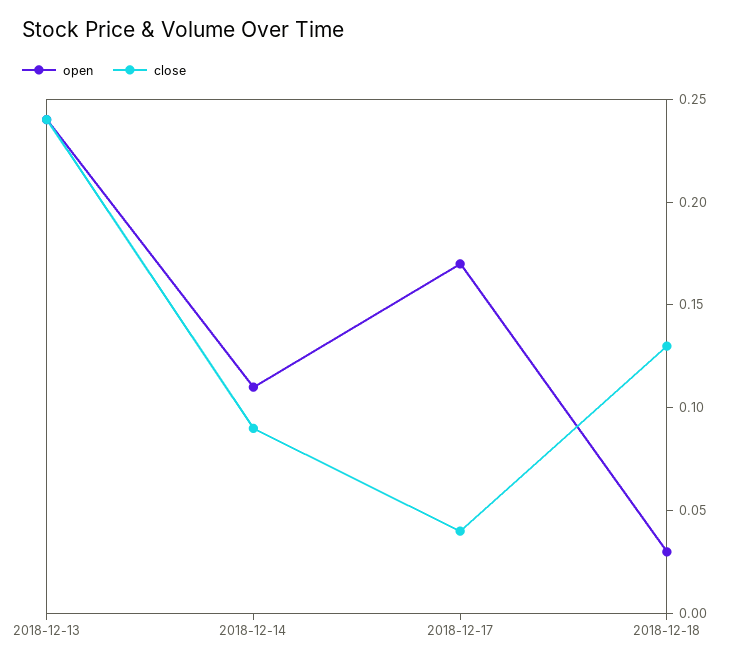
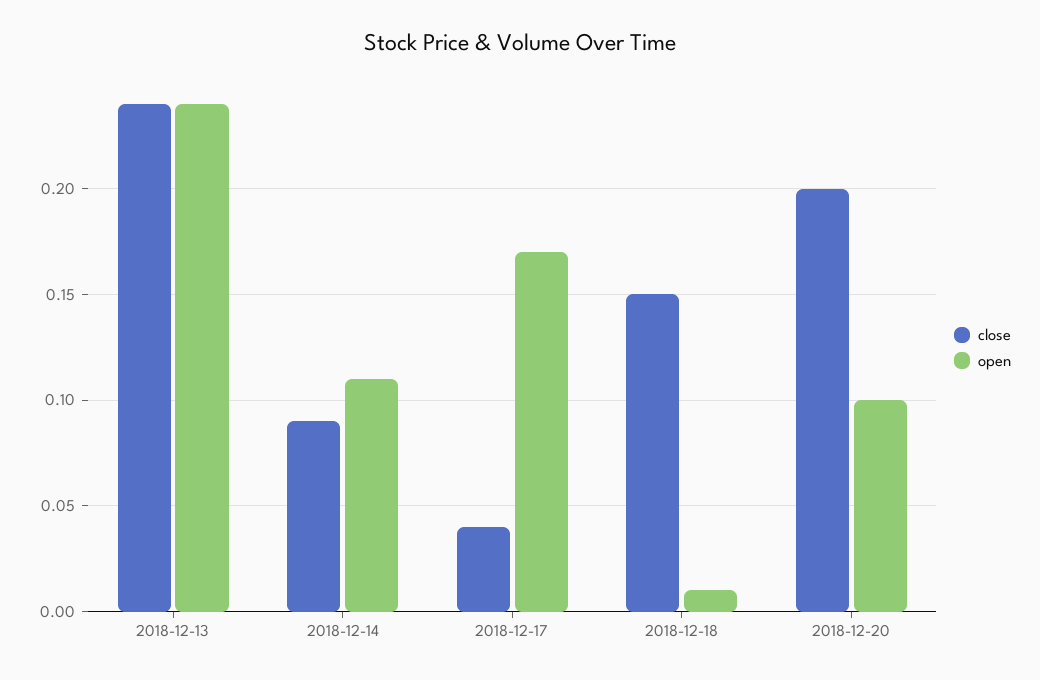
open, 2018-12-18: 0.03 -> 0.01
close, 2018-12-18: 0.13 -> 0.15
close, 2018-12-20: none -> 0.2
open, 2018-12-20: none -> 0.1

